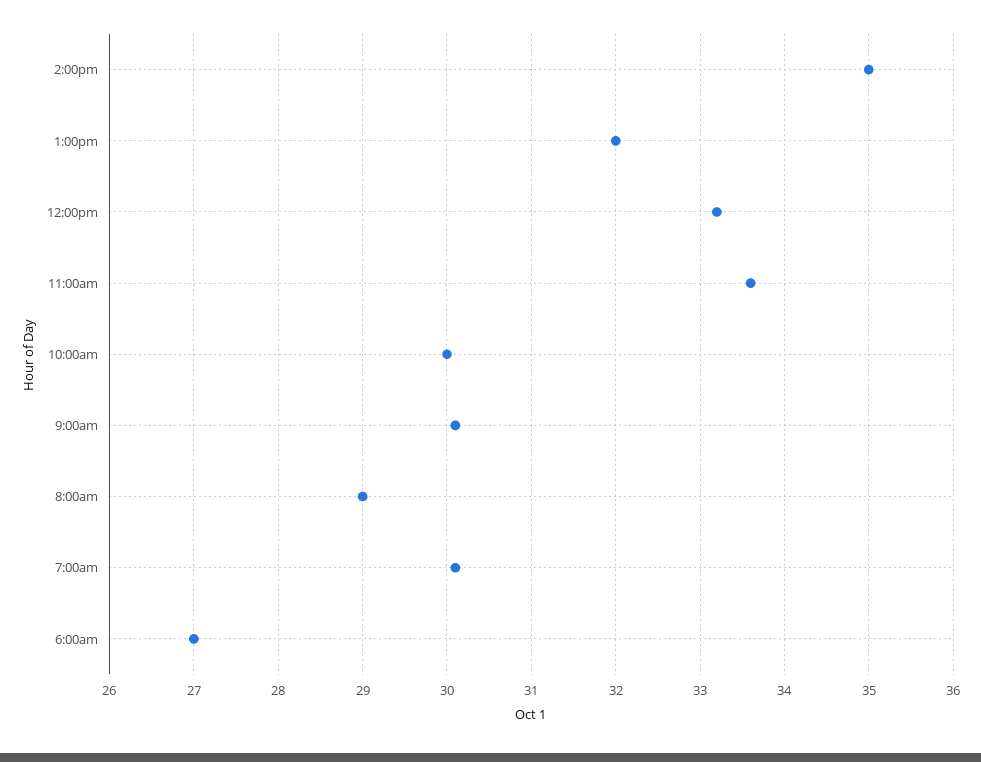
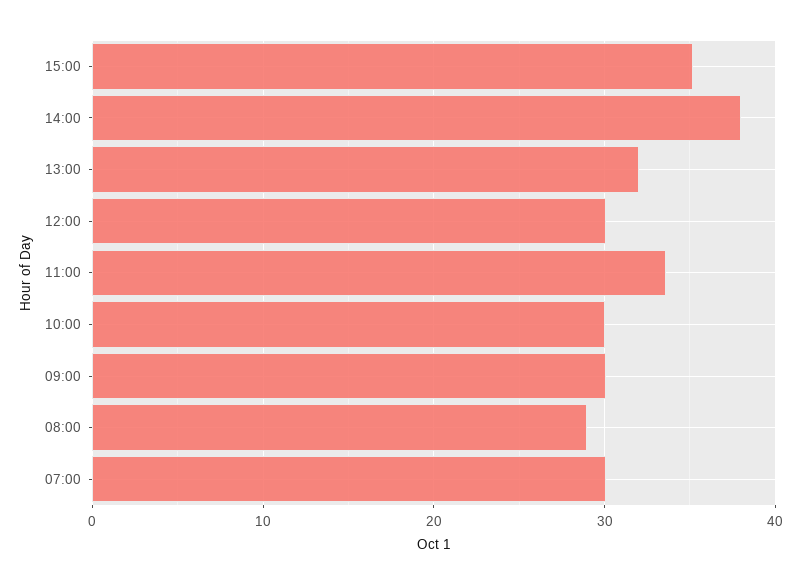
2:00pm: 35 -> 38
12:00pm: 33.2 -> 30
6:00am: 27 -> none
15:00: none -> 35

